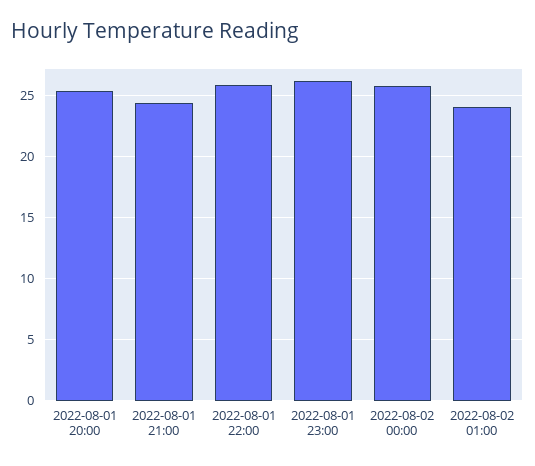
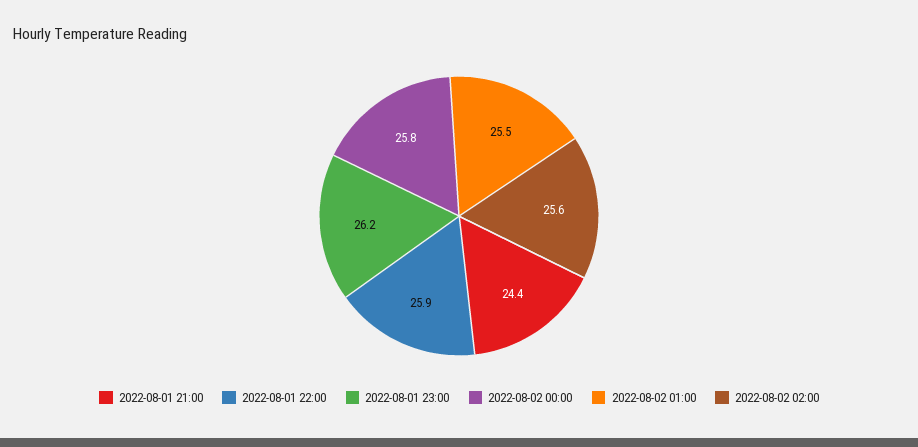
2022-08-01 20:00: 25.5 -> none
2022-08-02 01:00: 24 -> 25.5
2022-08-02 02:00: none -> 25.6

